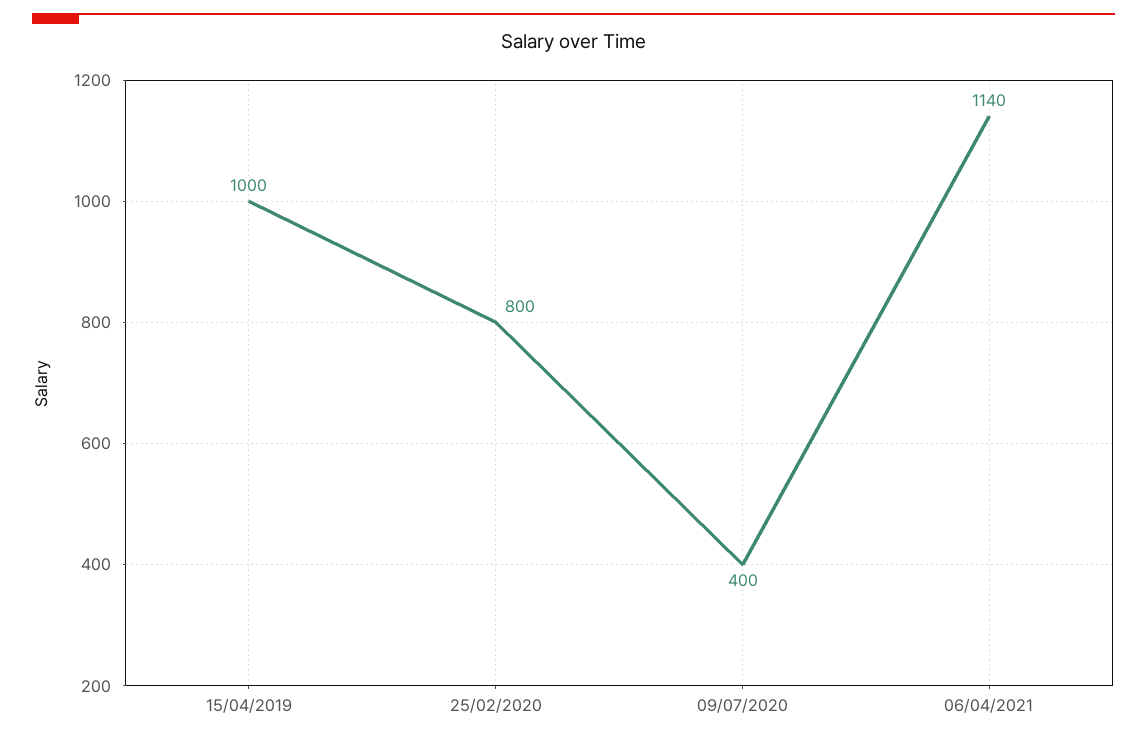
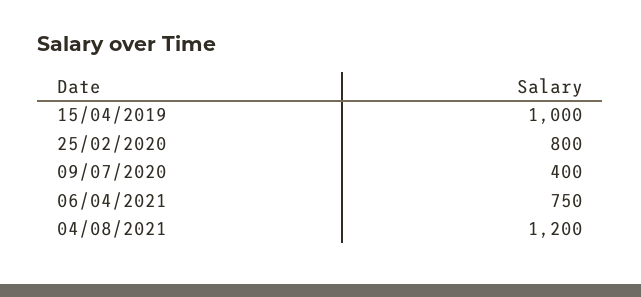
06/04/2021: 1140 -> 750
04/08/2021: none -> 1200

